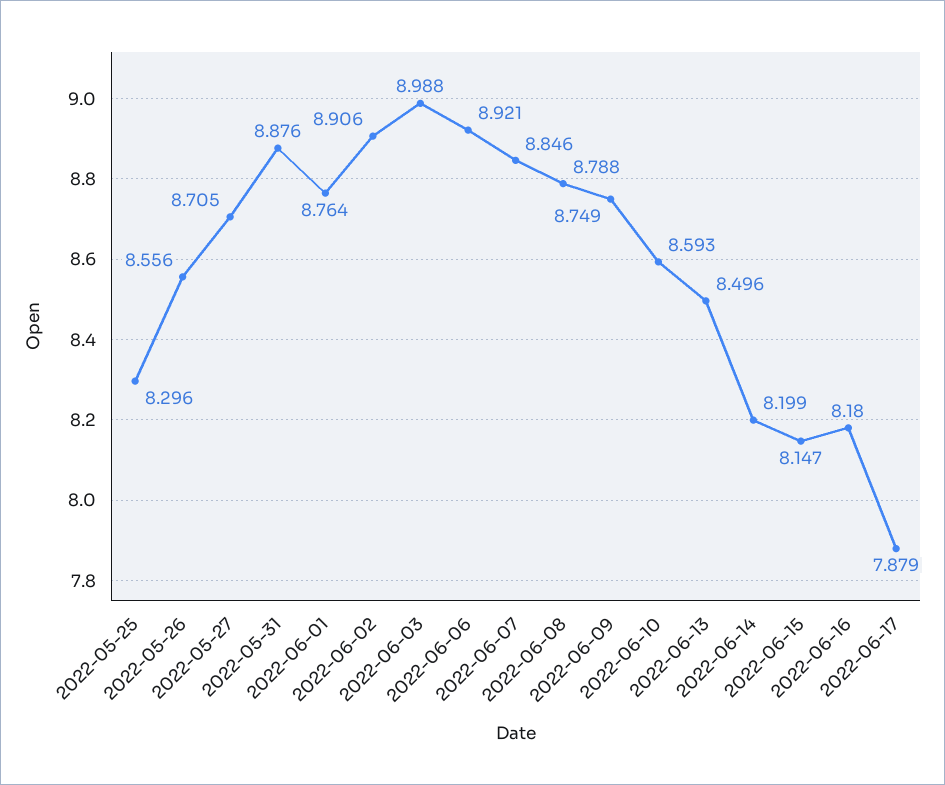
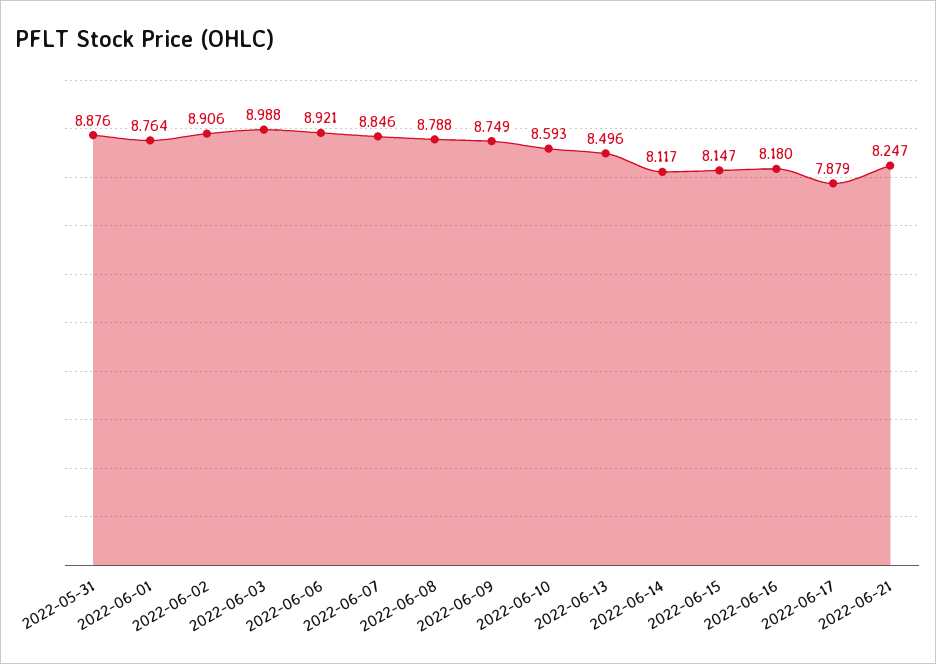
2022-05-25: 8.296 -> none
2022-05-26: 8.556 -> none
2022-05-27: 8.705 -> none
2022-06-14: 8.199 -> 8.117
2022-06-21: none -> 8.247

